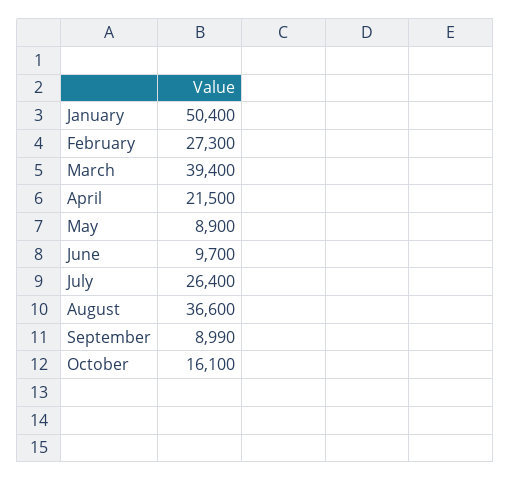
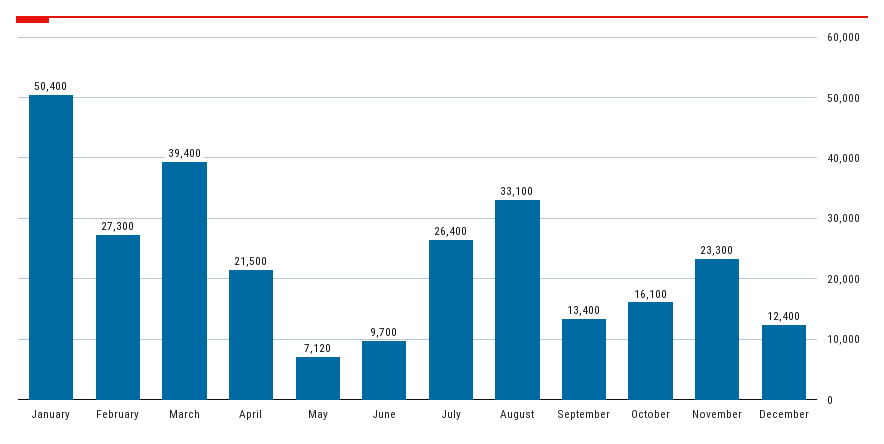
May: 8900 -> 7120
August: 36600 -> 33100
September: 8990 -> 13400
November: none -> 23300
December: none -> 12400

